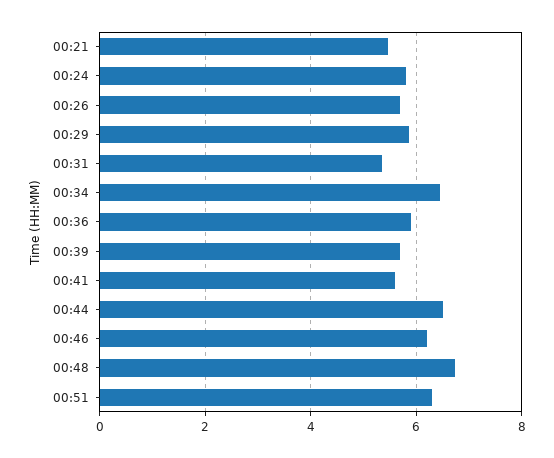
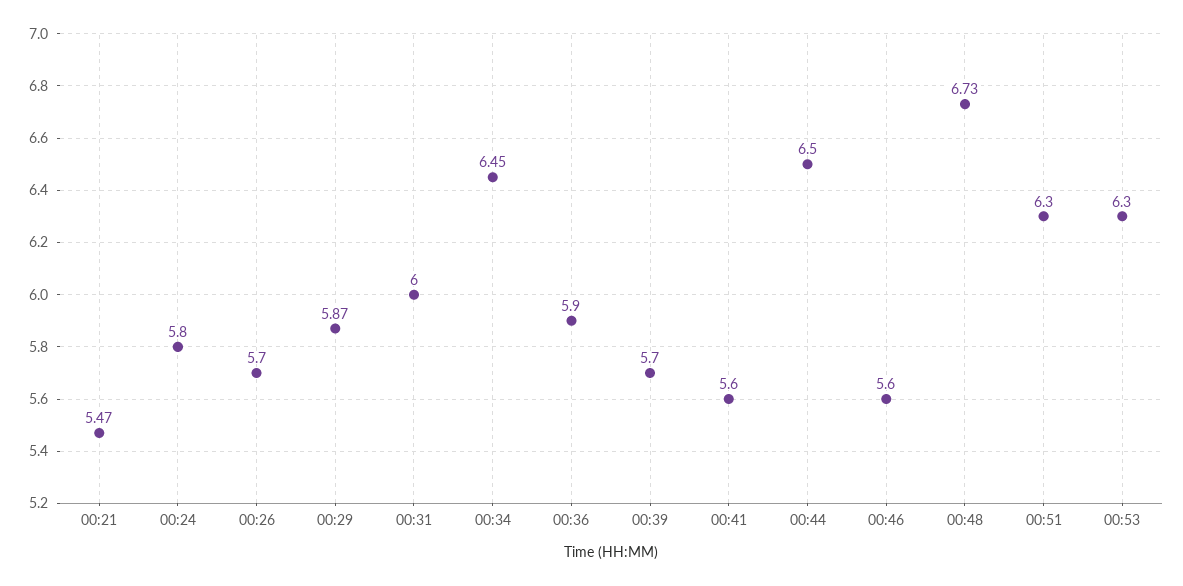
00:31: 5.4 -> 6
00:46: 6.2 -> 5.6
00:53: none -> 6.3

